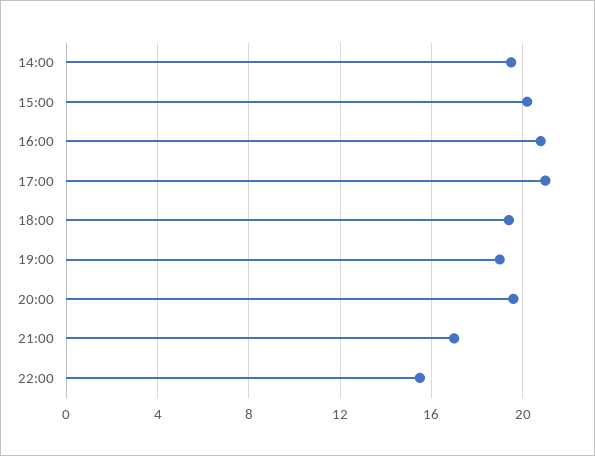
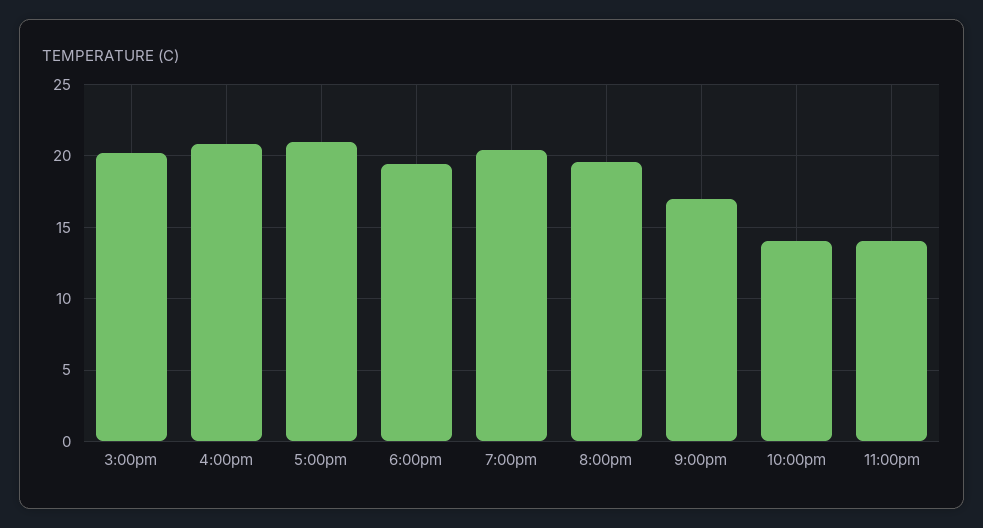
14:00: 19.5 -> none
19:00: 19 -> 20.5
22:00: 15.5 -> 14
11:00pm: none -> 14

